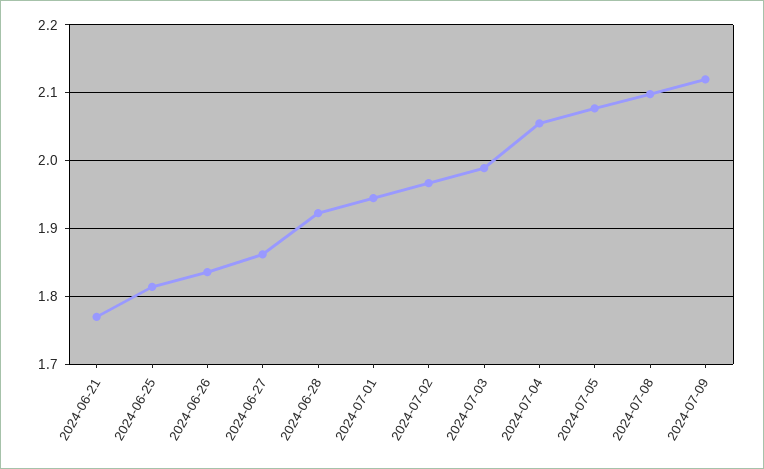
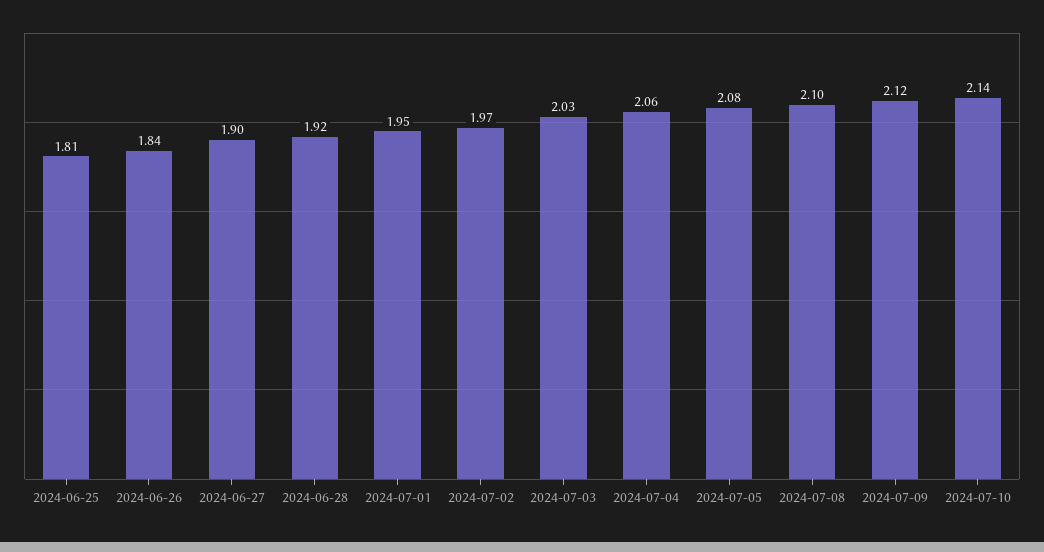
2024-06-21: 1.77 -> none
2024-06-27: 1.86 -> 1.9
2024-07-03: 1.99 -> 2.03
2024-07-10: none -> 2.14

